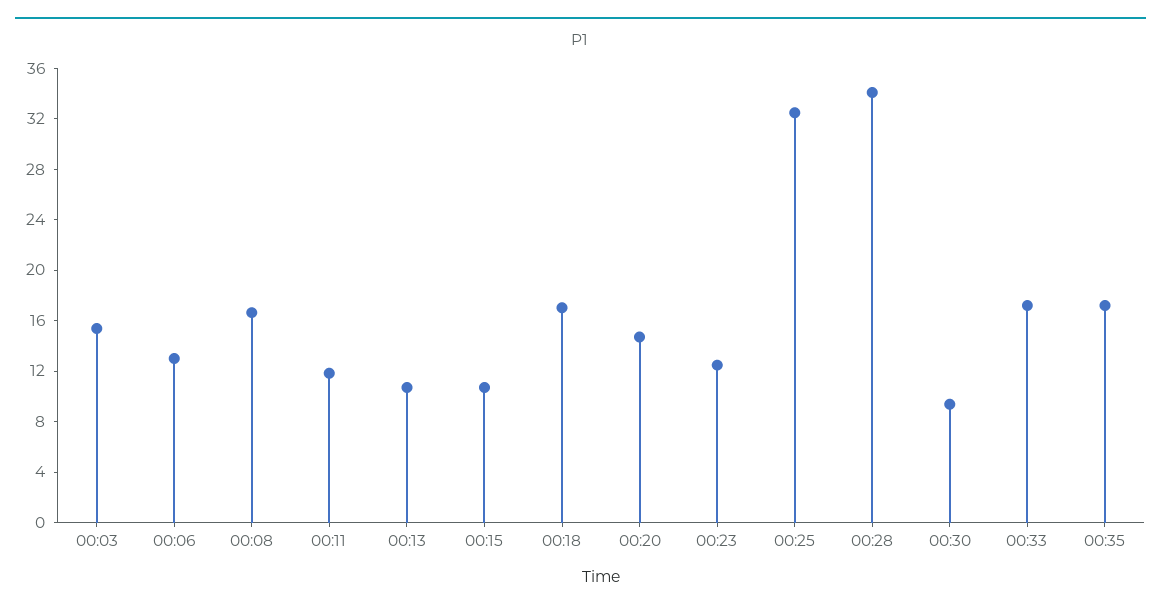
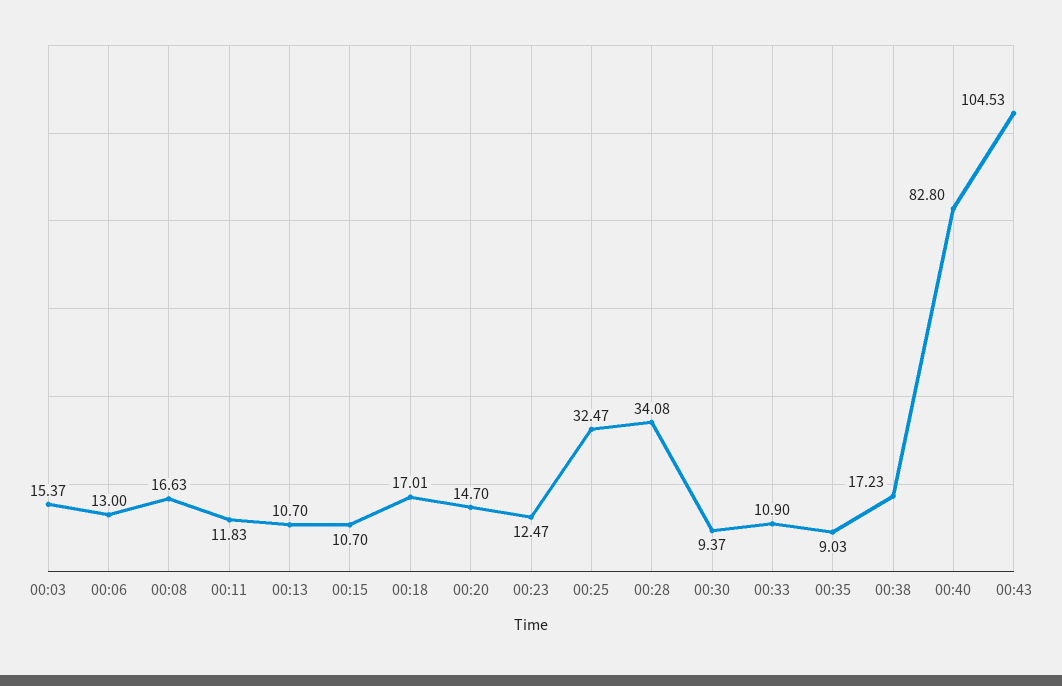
00:33: 17 -> 10.9
00:35: 17 -> 9.03
00:38: none -> 17.23
00:40: none -> 82.8
00:43: none -> 104.53

